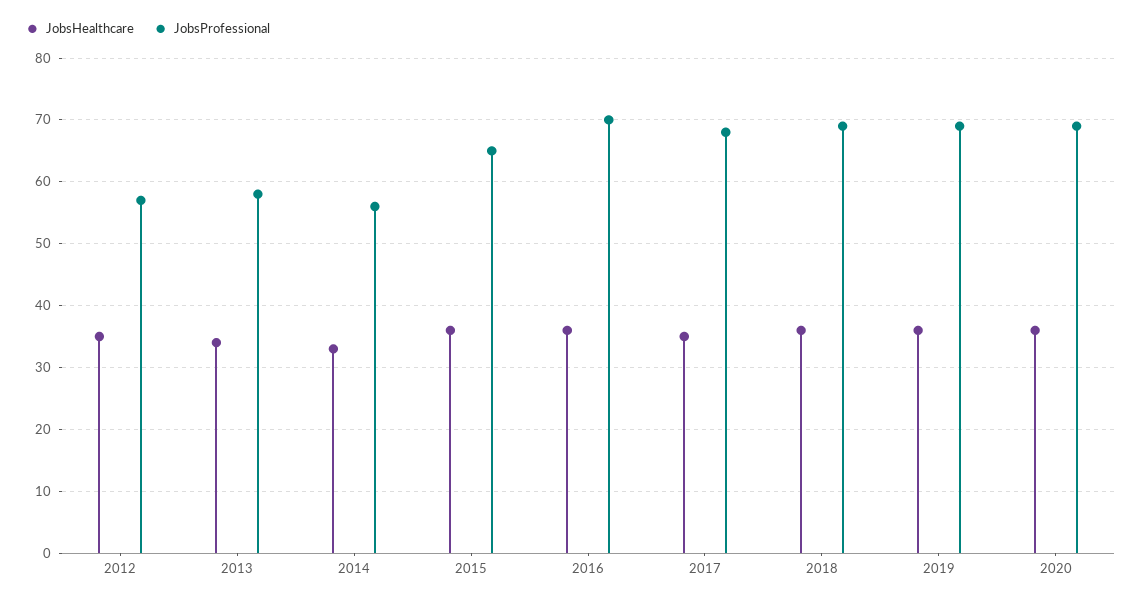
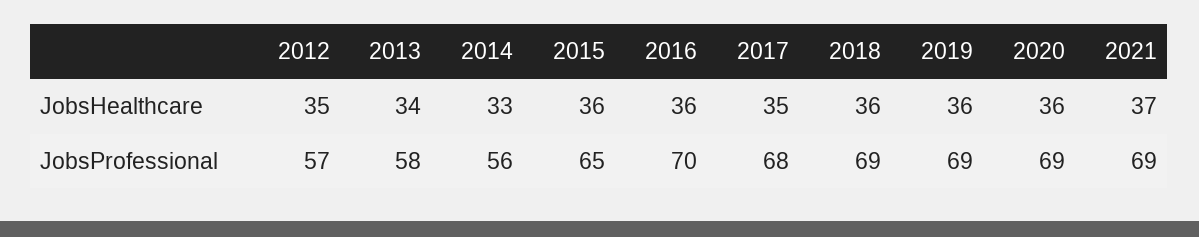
JobsHealthcare, 2021: none -> 37
JobsProfessional, 2021: none -> 69

